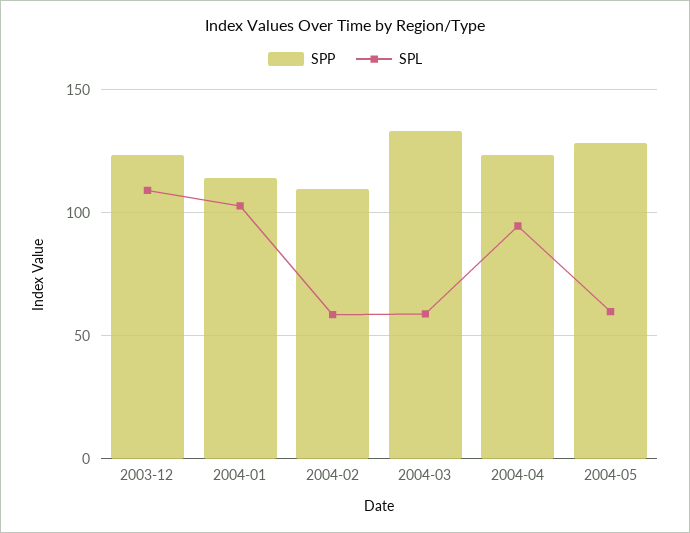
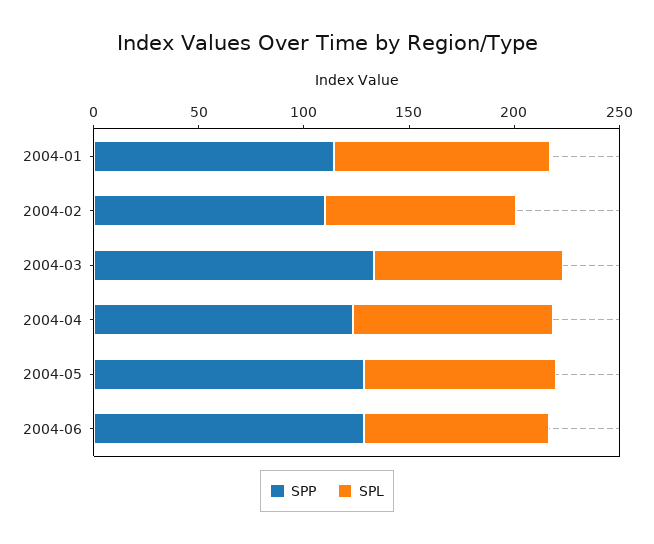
SPP, 2003-12: 125 -> none
SPL, 2003-12: 110 -> none
SPL, 2004-02: 60 -> 90
SPL, 2004-03: 60 -> 90
SPL, 2004-05: 60 -> 90
SPP, 2004-06: none -> 130
SPL, 2004-06: none -> 90

